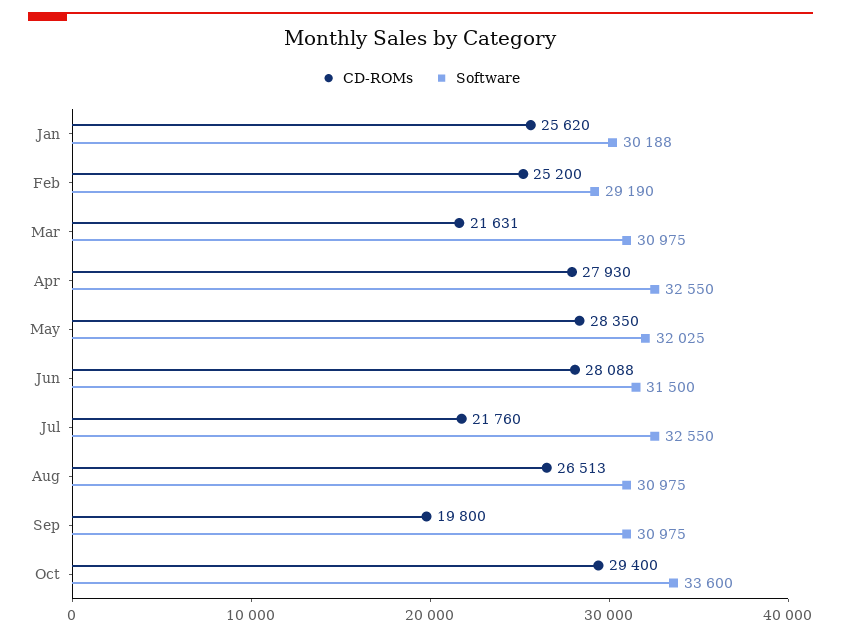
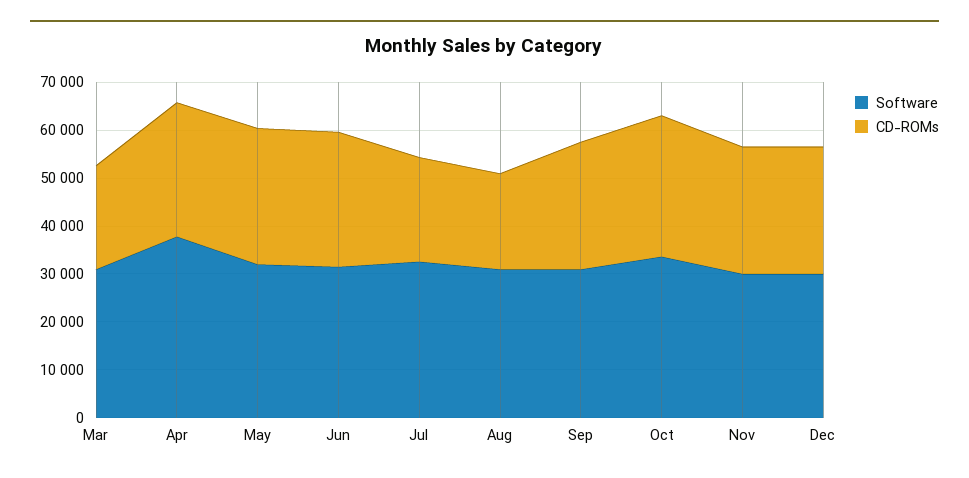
CD-ROMs, Jan: 25620 -> none
Software, Jan: 30188 -> none
CD-ROMs, Feb: 25200 -> none
Software, Feb: 29190 -> none
Software, Apr: 32550 -> 38000
CD-ROMs, Aug: 26513 -> 20000
CD-ROMs, Sep: 19800 -> 26000
Software, Nov: none -> 30000
CD-ROMs, Nov: none -> 26000
Software, Dec: none -> 30000
CD-ROMs, Dec: none -> 26000

